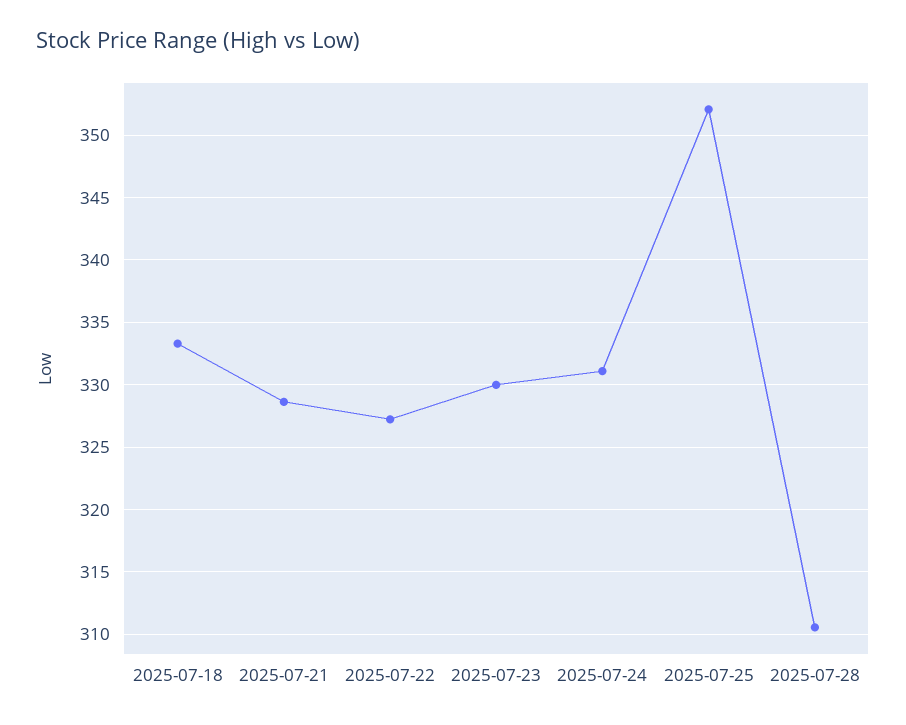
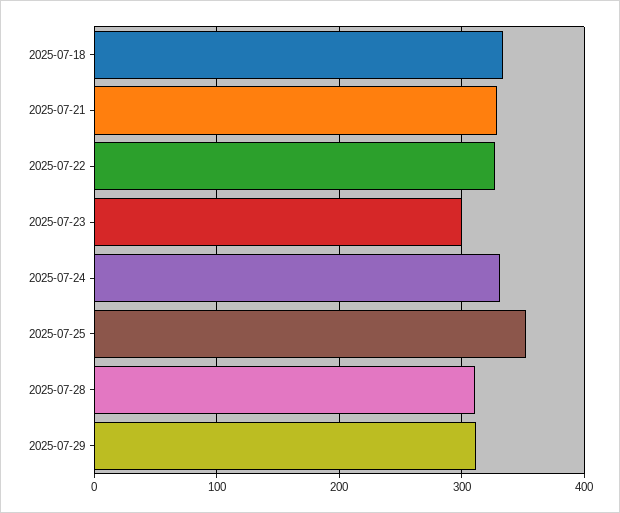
2025-07-23: 330 -> 300
2025-07-29: none -> 310

